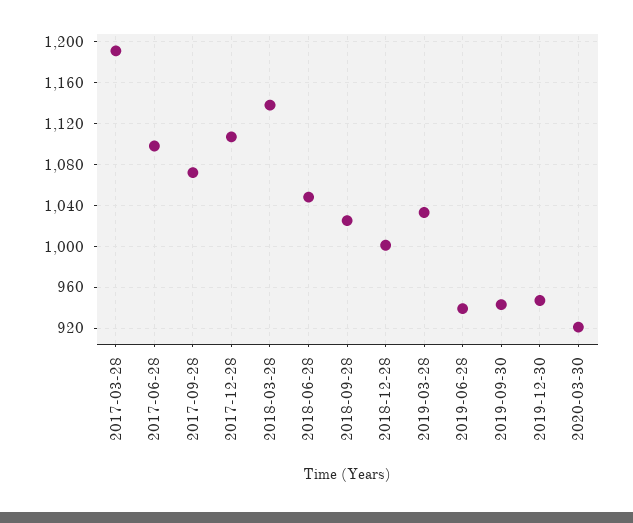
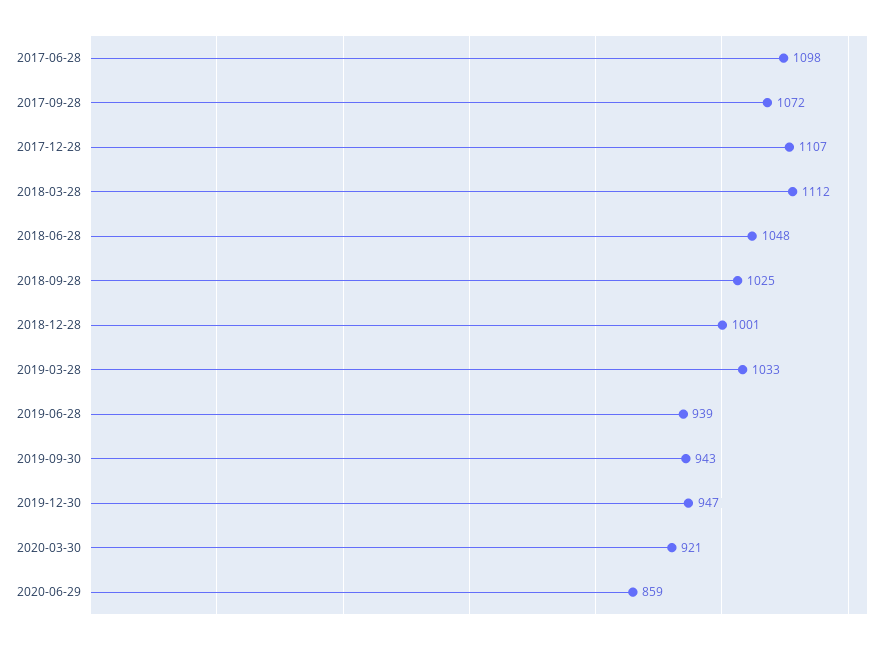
2017-03-28: 1190 -> none
2018-03-28: 1140 -> 1112
2020-06-29: none -> 859

